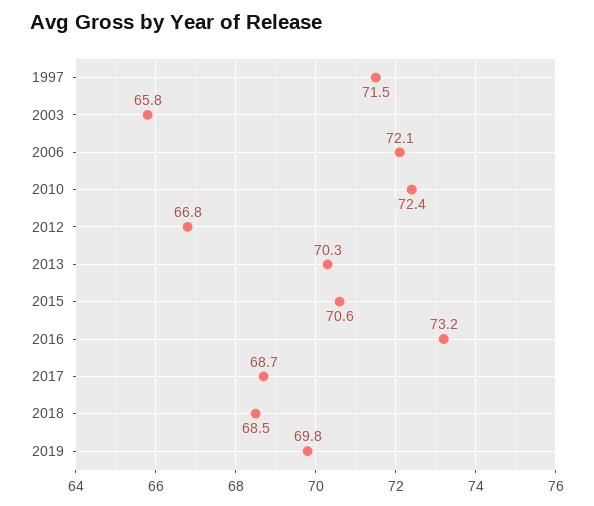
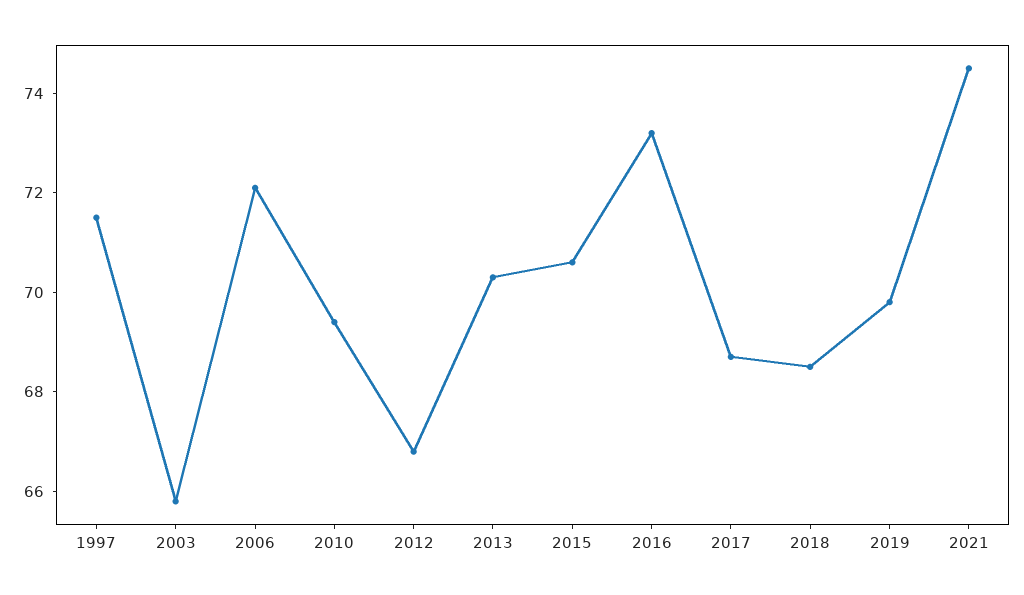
2010: 72.4 -> 69.5
2021: none -> 74.5

